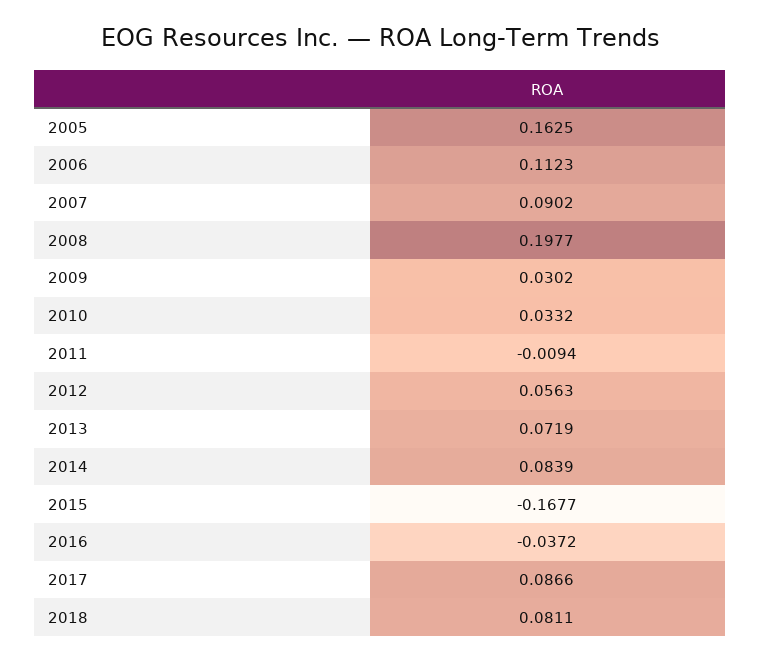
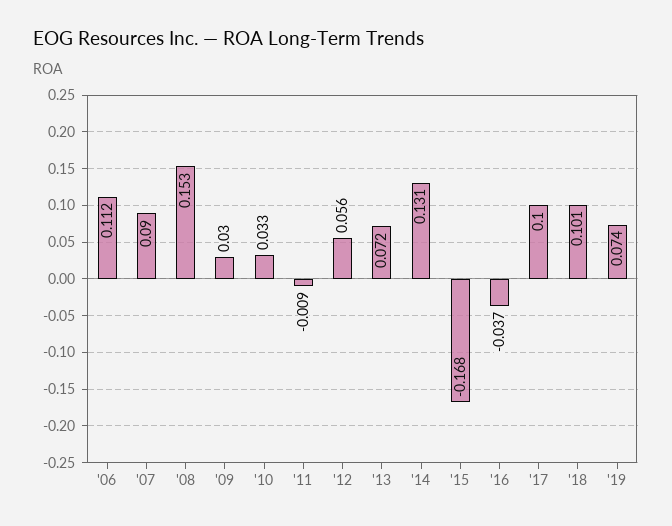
2005: 0.1625 -> none
2008: 0.1977 -> 0.153
2014: 0.0839 -> 0.131
2017: 0.0866 -> 0.1
2018: 0.0811 -> 0.101
'19: none -> 0.074

